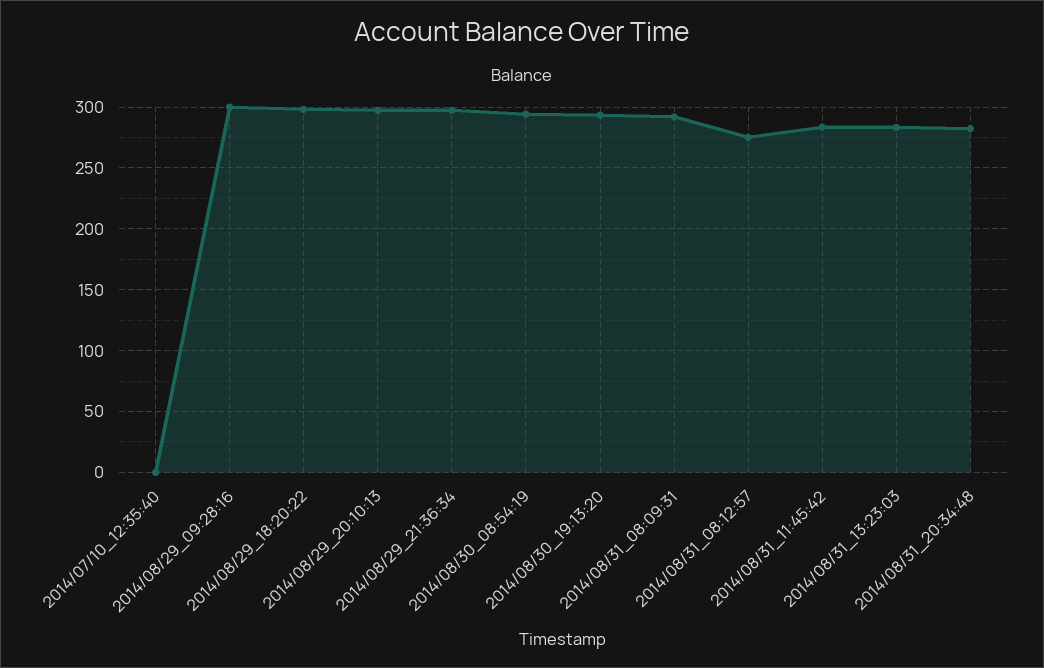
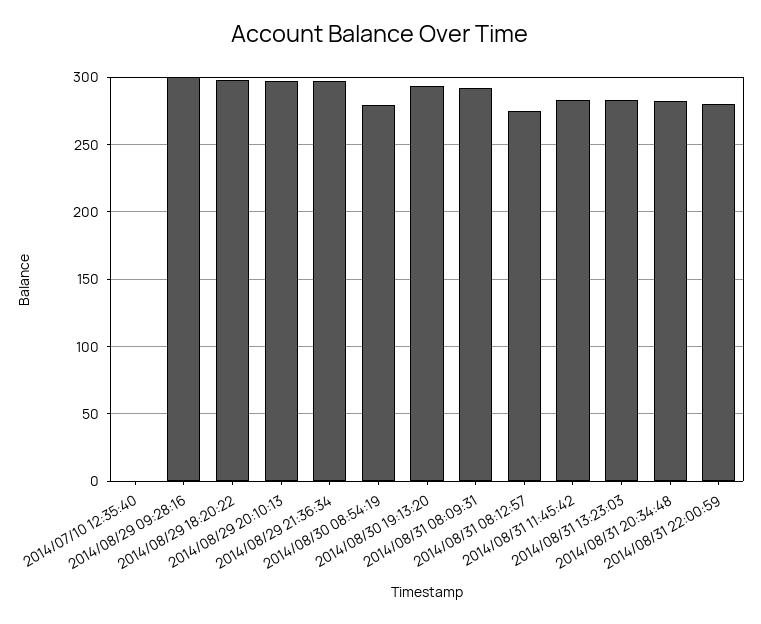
2014/08/30_08:54:19: 295 -> 280
2014/08/31 22:00:59: none -> 280

